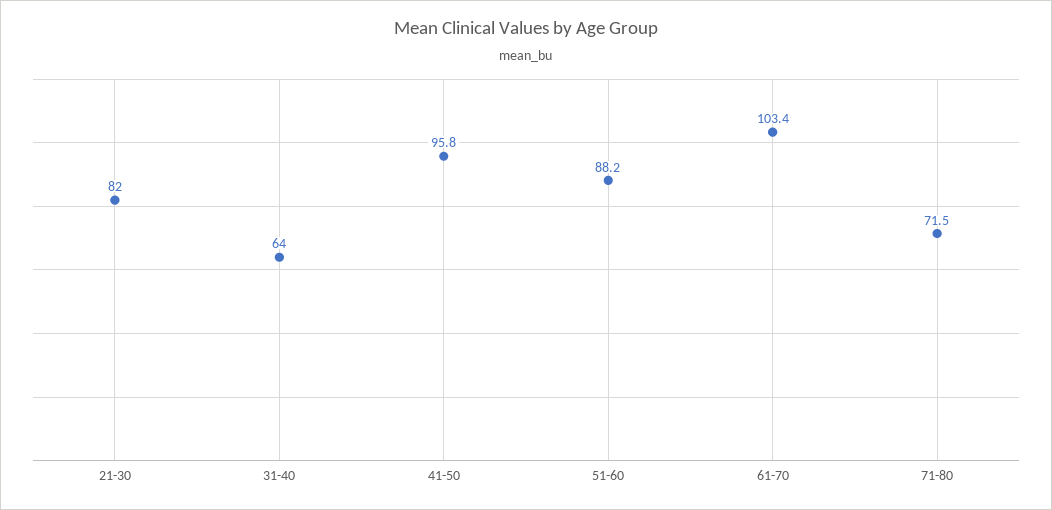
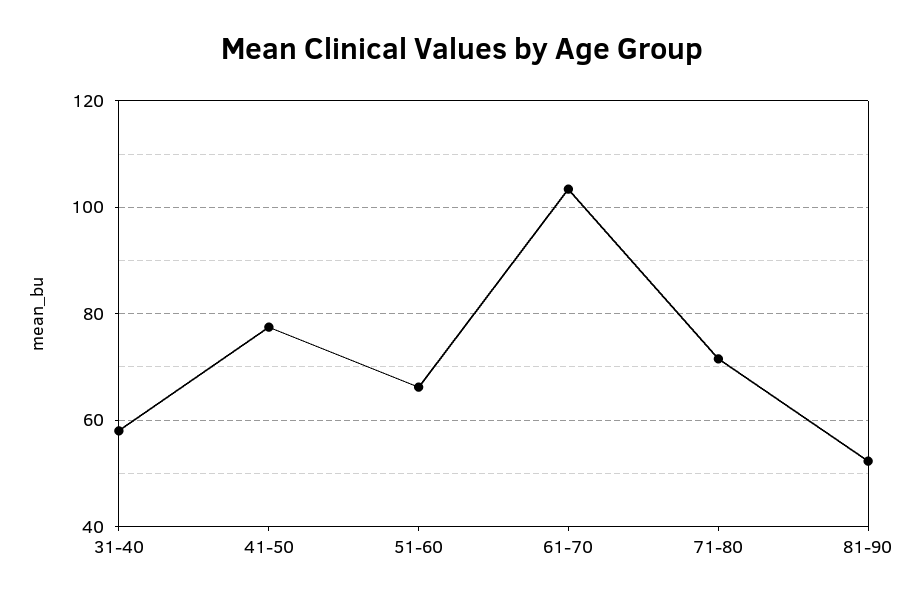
21-30: 82 -> none
31-40: 64 -> 58
41-50: 95.8 -> 78
51-60: 88.2 -> 66
81-90: none -> 52

